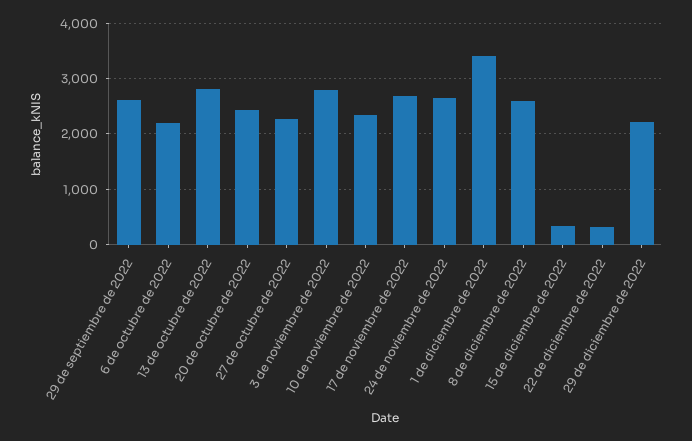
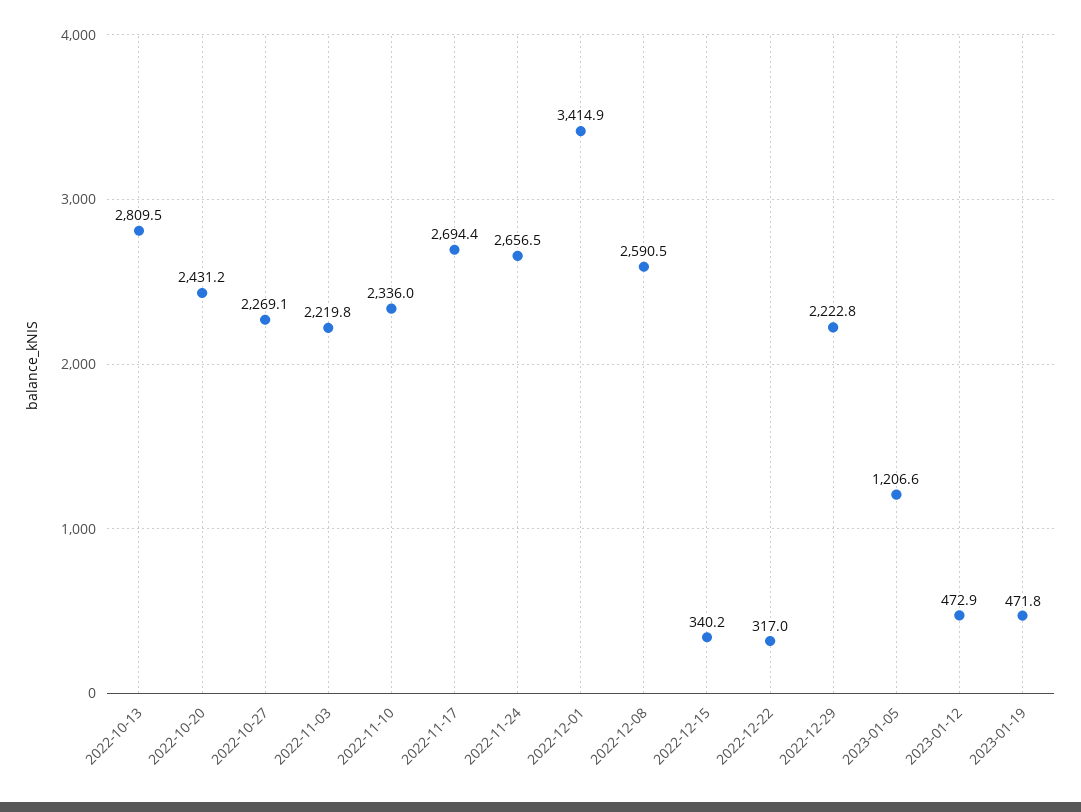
29 de septiembre de 2022: 2600 -> none
6 de octubre de 2022: 2200 -> none
3 de noviembre de 2022: 2800 -> 2219.8
2023-01-05: none -> 1206.6
2023-01-12: none -> 472.9
2023-01-19: none -> 471.8

